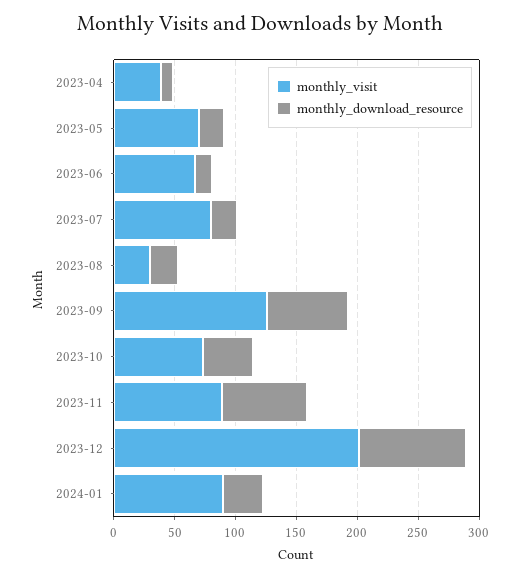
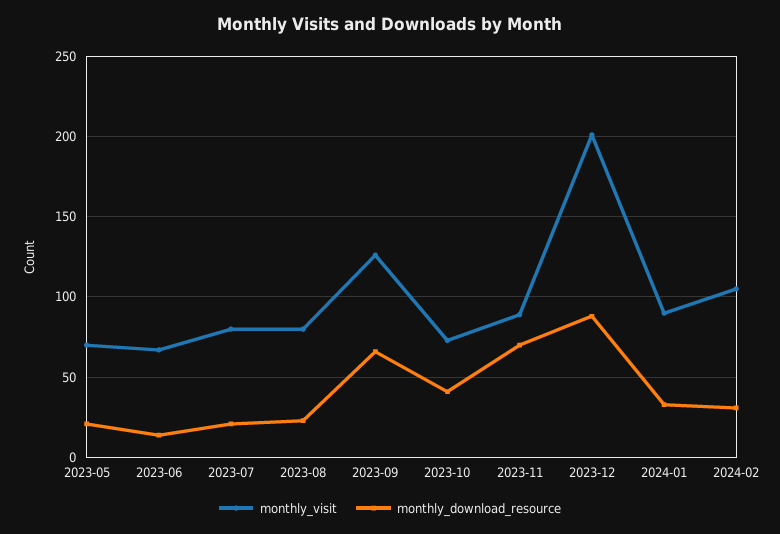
monthly_visit, 2023-04: 40 -> none
monthly_download_resource, 2023-04: 10 -> none
monthly_visit, 2023-08: 30 -> 80
monthly_visit, 2024-02: none -> 105
monthly_download_resource, 2024-02: none -> 30

